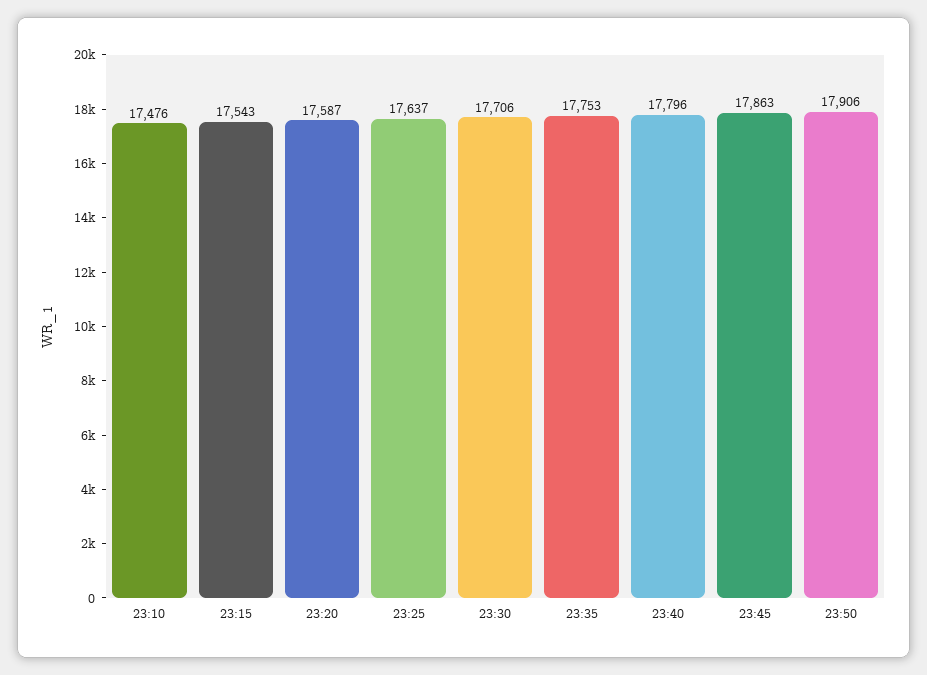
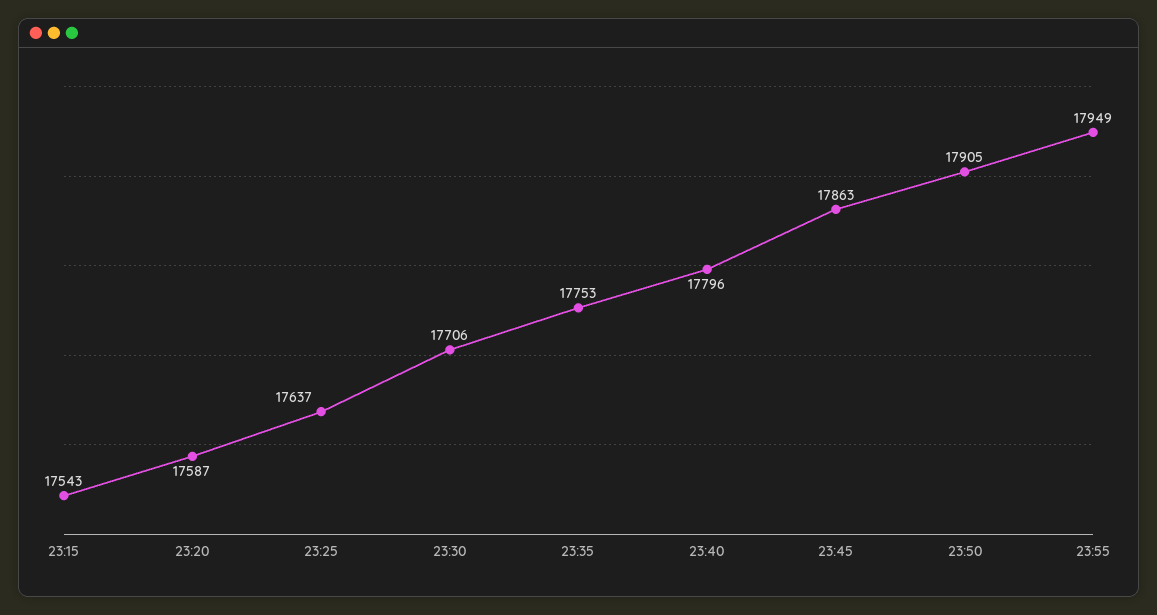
23:10: 17476 -> none
23:50: 17906 -> 17905
23:55: none -> 17949

